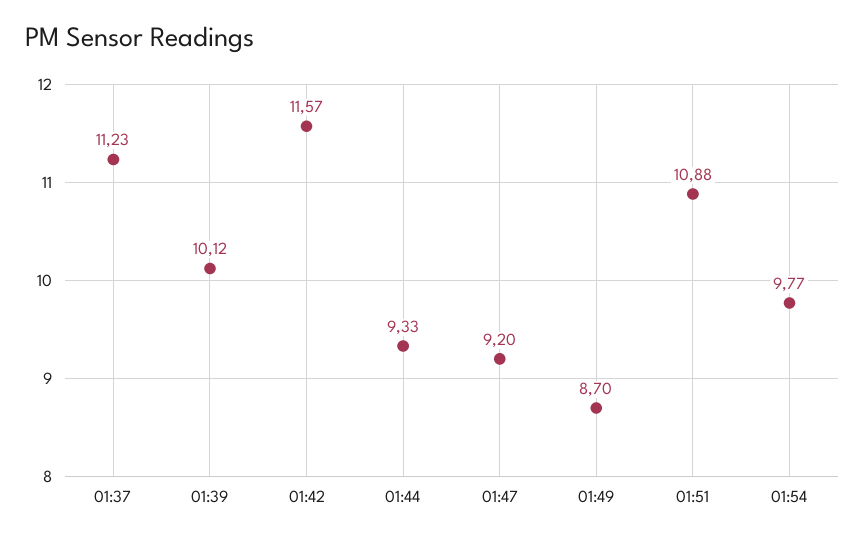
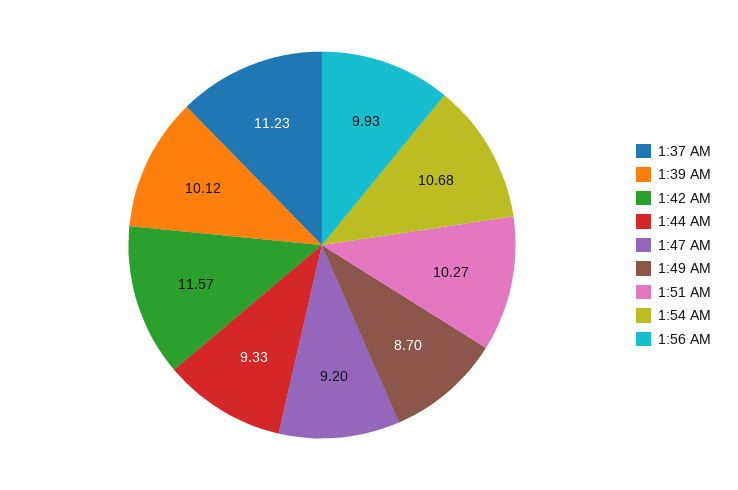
01:51: 10.88 -> 10.27
01:54: 9.77 -> 10.68
1:56 AM: none -> 9.93

